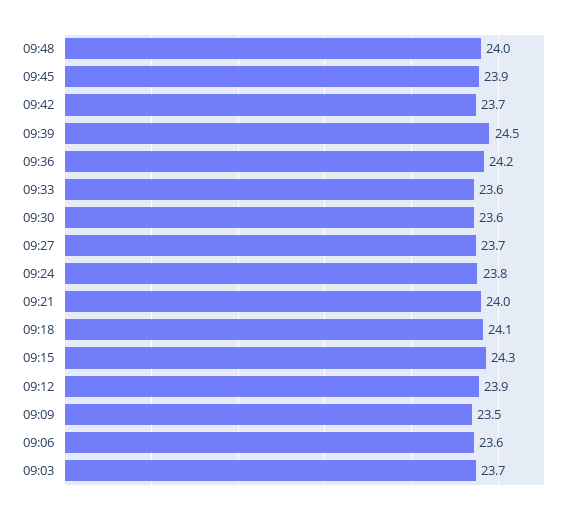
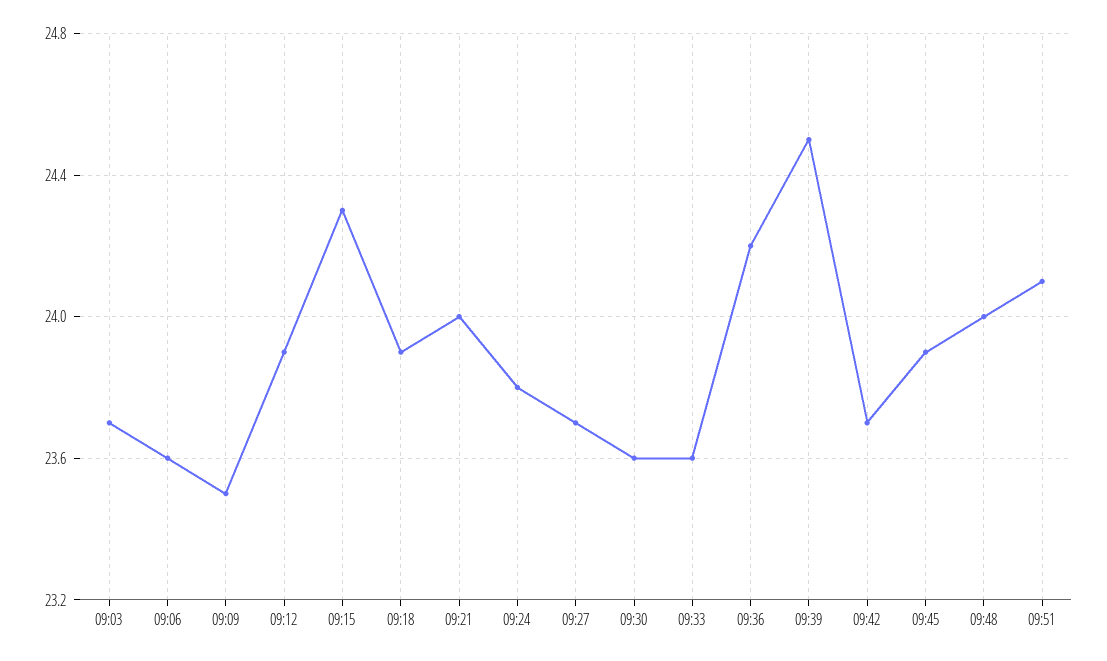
09:18: 24.1 -> 23.9
09:51: none -> 24.1

